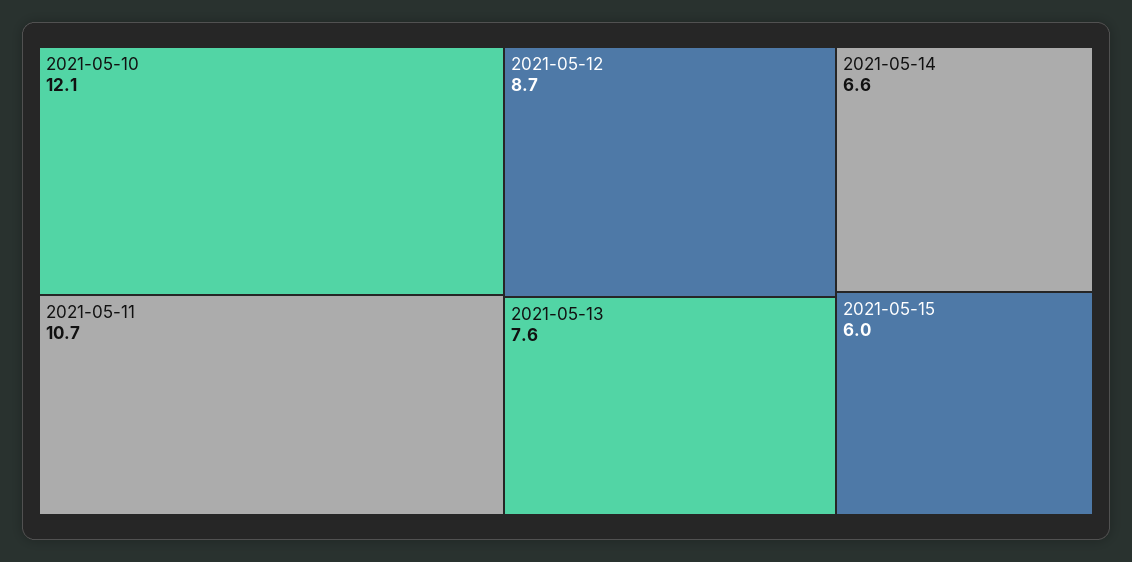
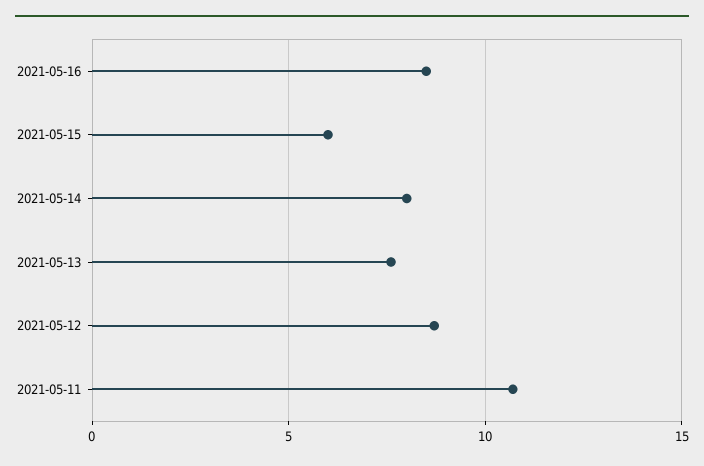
2021-05-10: 12.1 -> none
2021-05-14: 6.6 -> 8
2021-05-16: none -> 8.5

